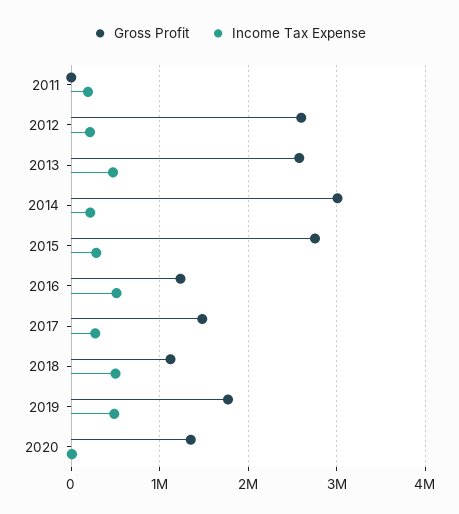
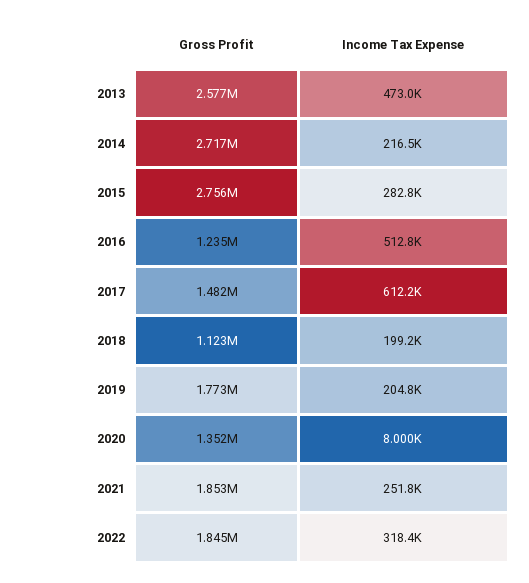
Gross Profit, 2011: 0 -> none
Income Tax Expense, 2011: 200000 -> none
Gross Profit, 2012: 2600000 -> none
Income Tax Expense, 2012: 200000 -> none
Gross Profit, 2014: 3000000 -> 2717000
Income Tax Expense, 2017: 300000 -> 612200
Income Tax Expense, 2018: 500000 -> 199200
Income Tax Expense, 2019: 500000 -> 204800
Gross Profit, 2021: none -> 1853000
Income Tax Expense, 2021: none -> 251800
Gross Profit, 2022: none -> 1845000
Income Tax Expense, 2022: none -> 318400

